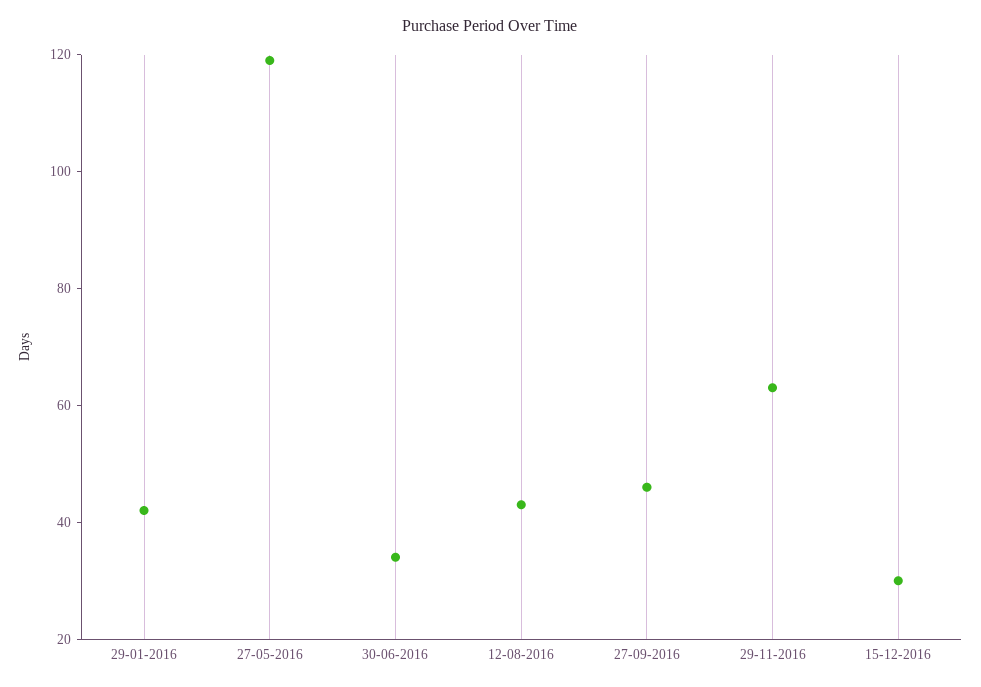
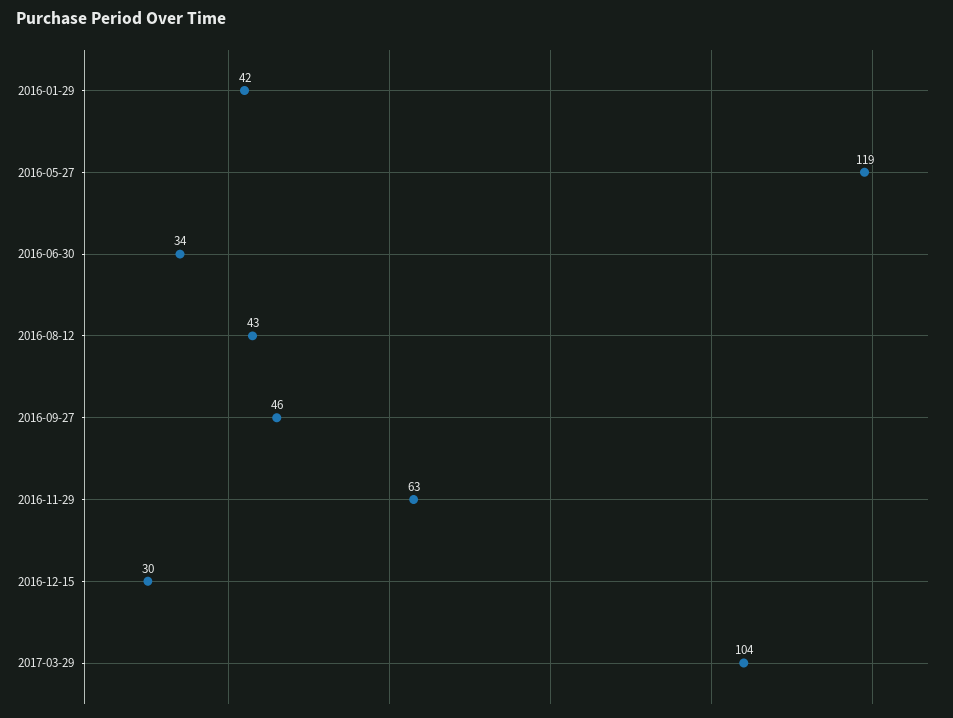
2017-03-29: none -> 104

